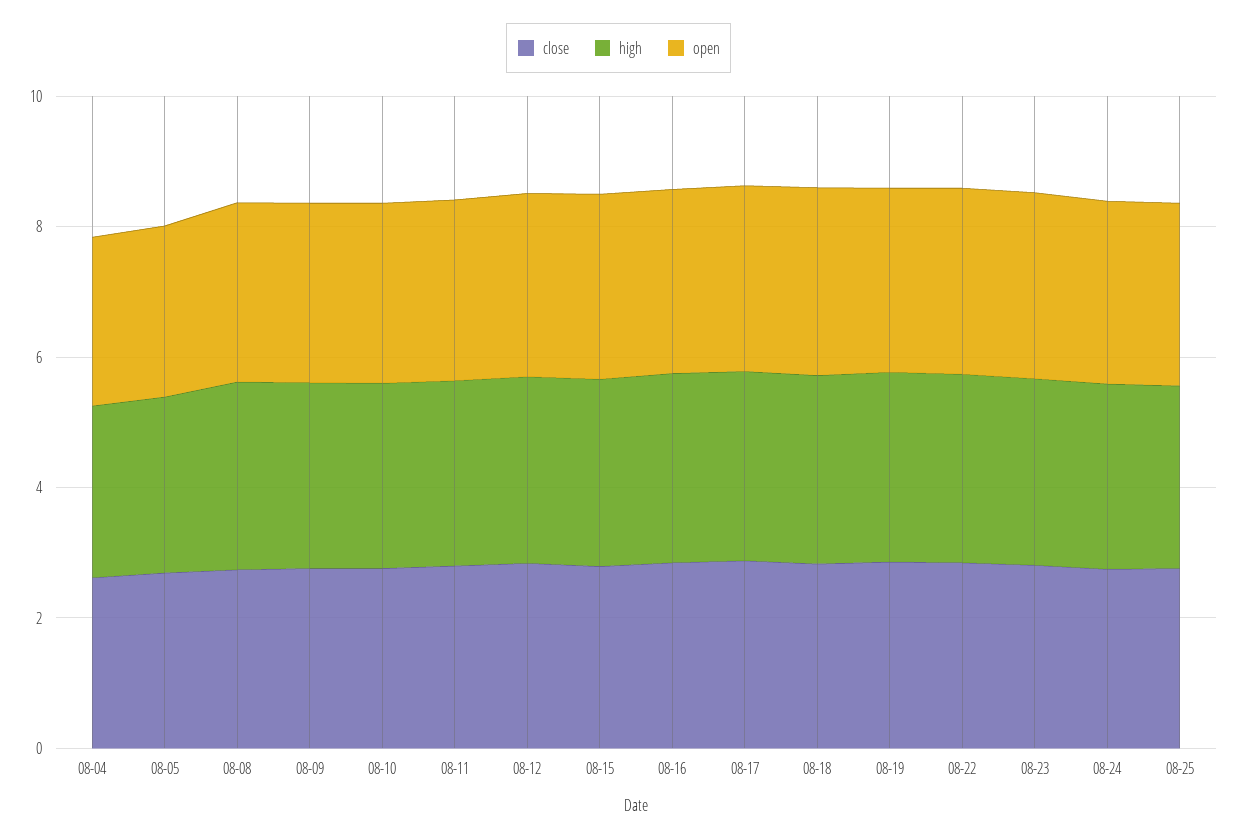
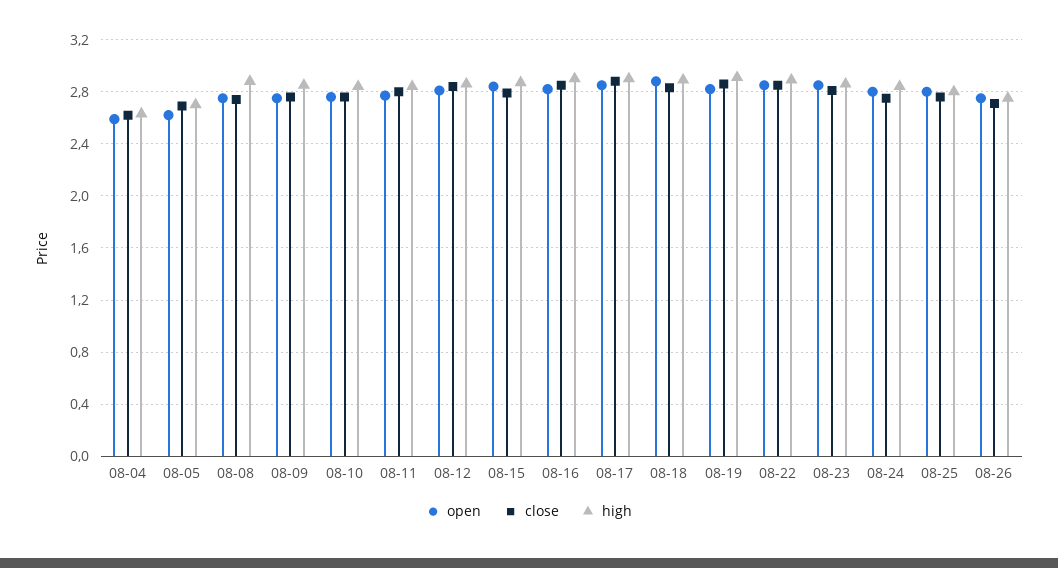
open, 08-26: none -> 2.75
close, 08-26: none -> 2.7
high, 08-26: none -> 2.75

